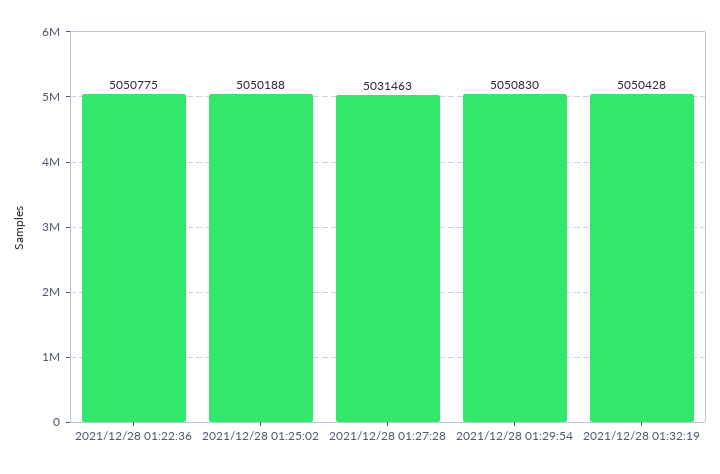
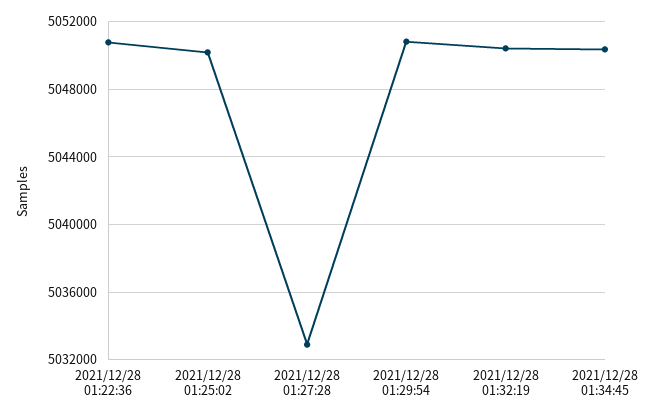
2021/12/28 01:27:28: 5031463 -> 5033000
2021/12/28 01:34:45: none -> 5050500

